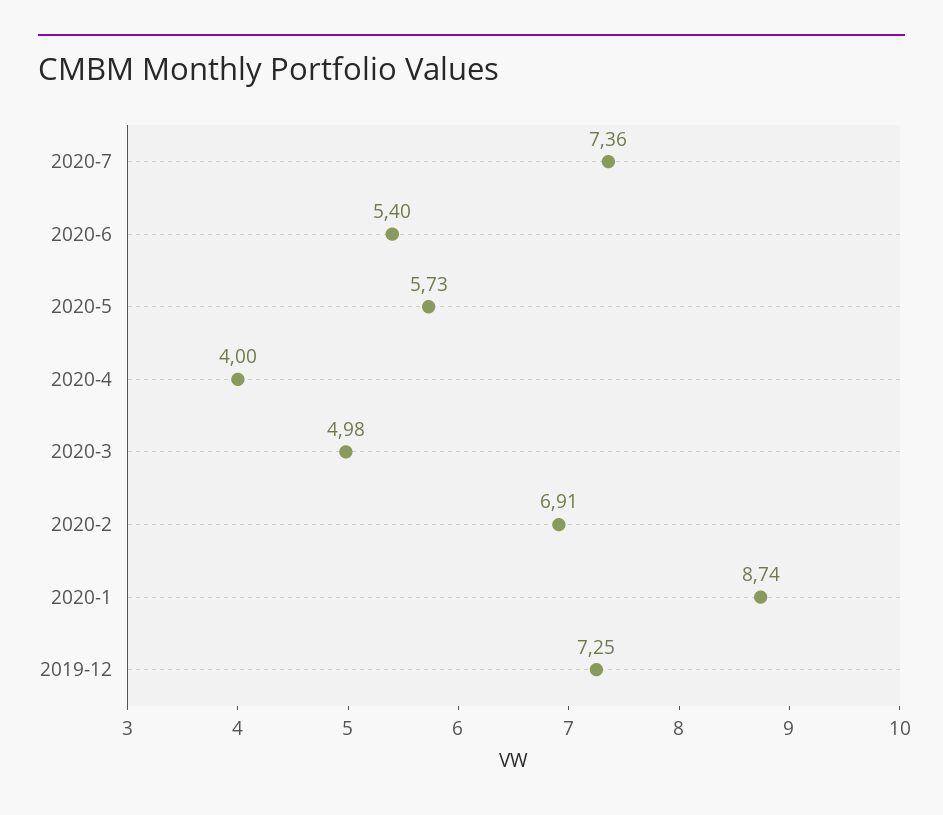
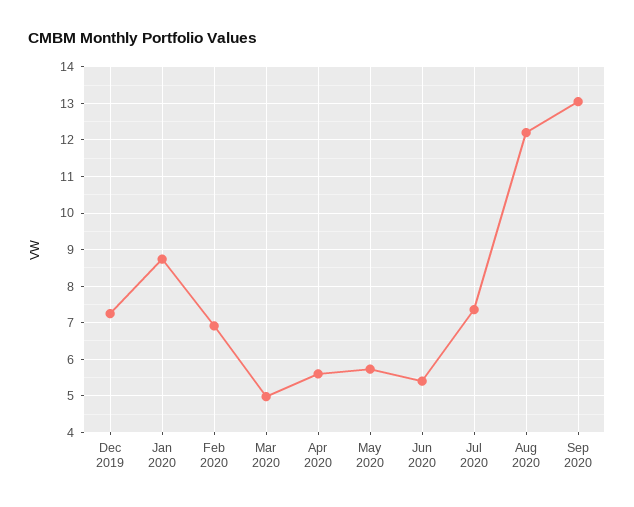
2020-4: 4 -> 5.6
Aug 2020: none -> 12.2
Sep 2020: none -> 13

